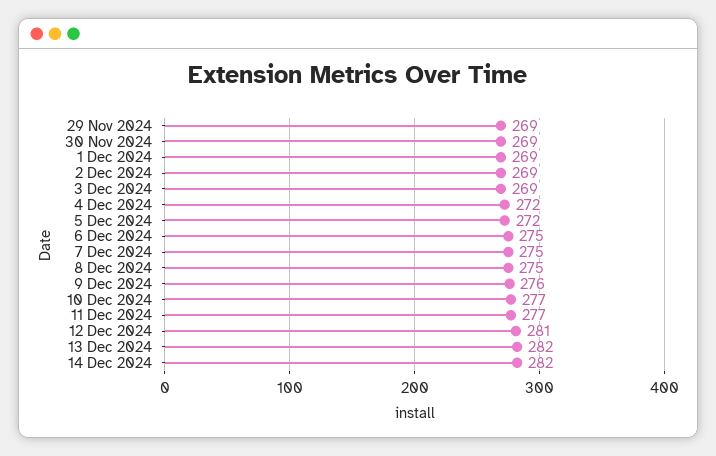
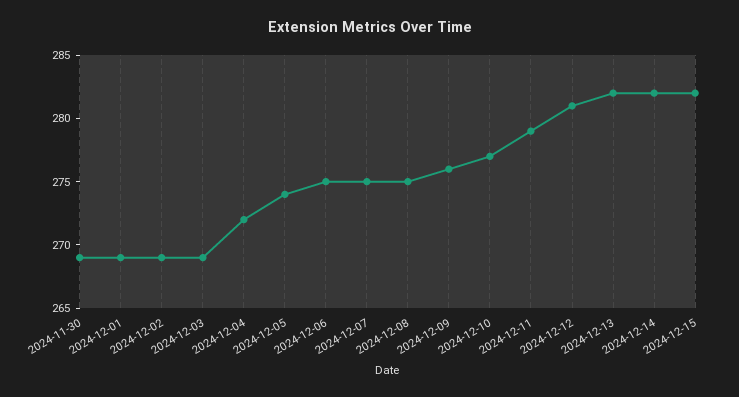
29 Nov 2024: 269 -> none
5 Dec 2024: 272 -> 274
11 Dec 2024: 277 -> 279
2024-12-15: none -> 282

